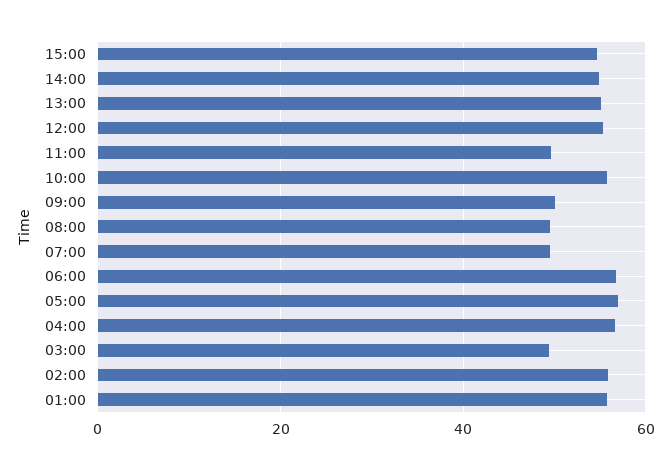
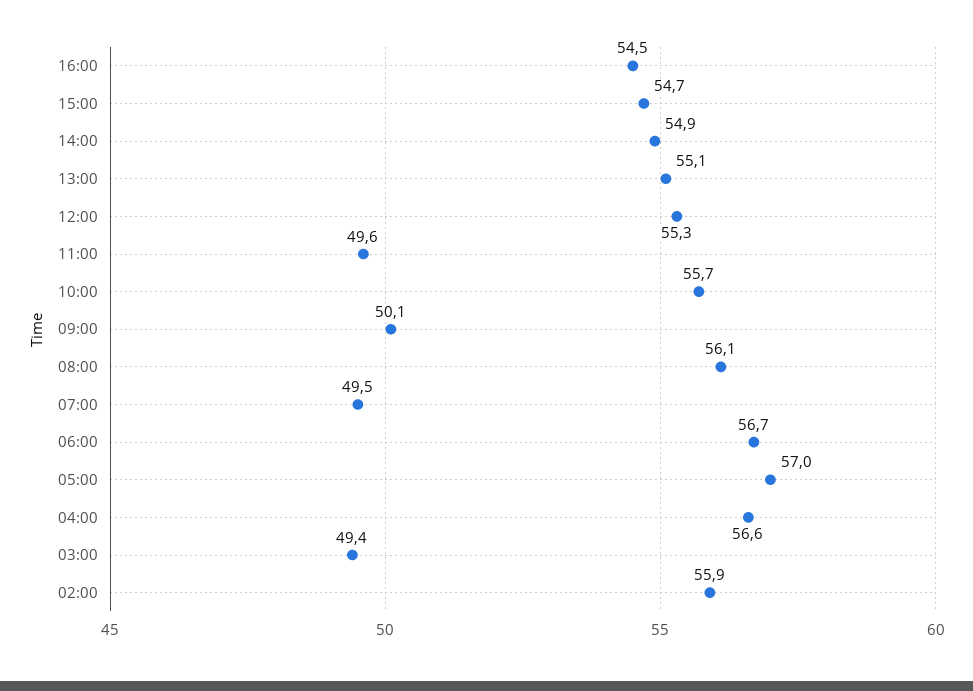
08:00: 50 -> 56.1
01:00: 56 -> none
16:00: none -> 54.5

